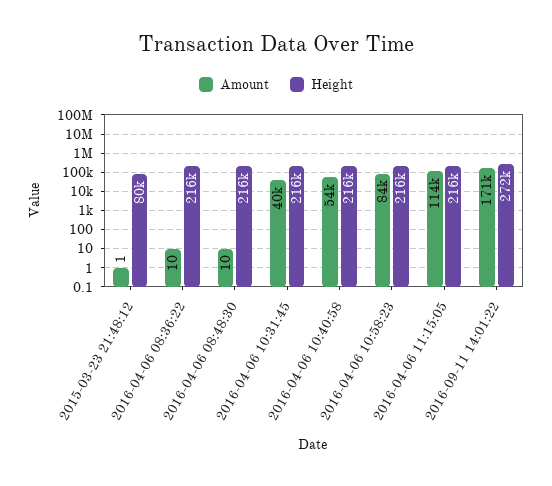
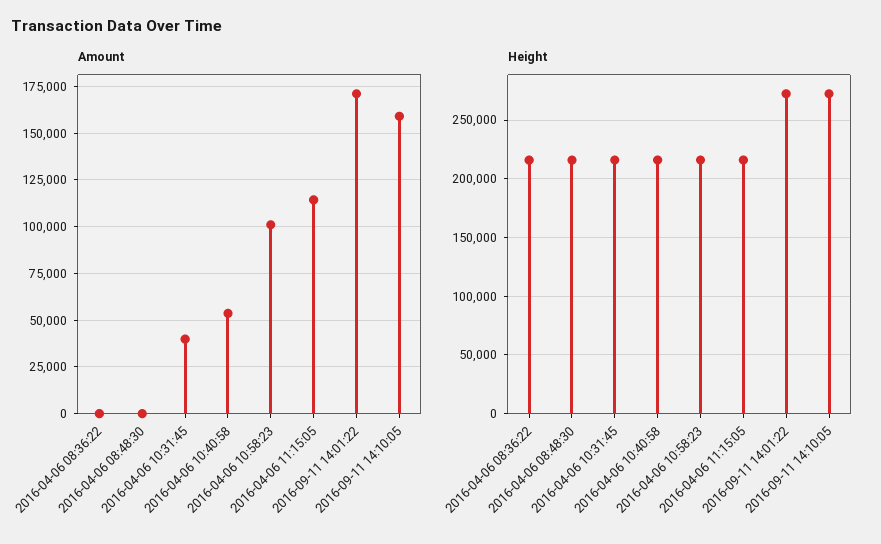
Amount, 2015-03-23 21:48:12: 1 -> none
Height, 2015-03-23 21:48:12: 80000 -> none
Amount, 2016-04-06 10:58:23: 84000 -> 100000
Amount, 2016-09-11 14:10:05: none -> 160000
Height, 2016-09-11 14:10:05: none -> 270000

